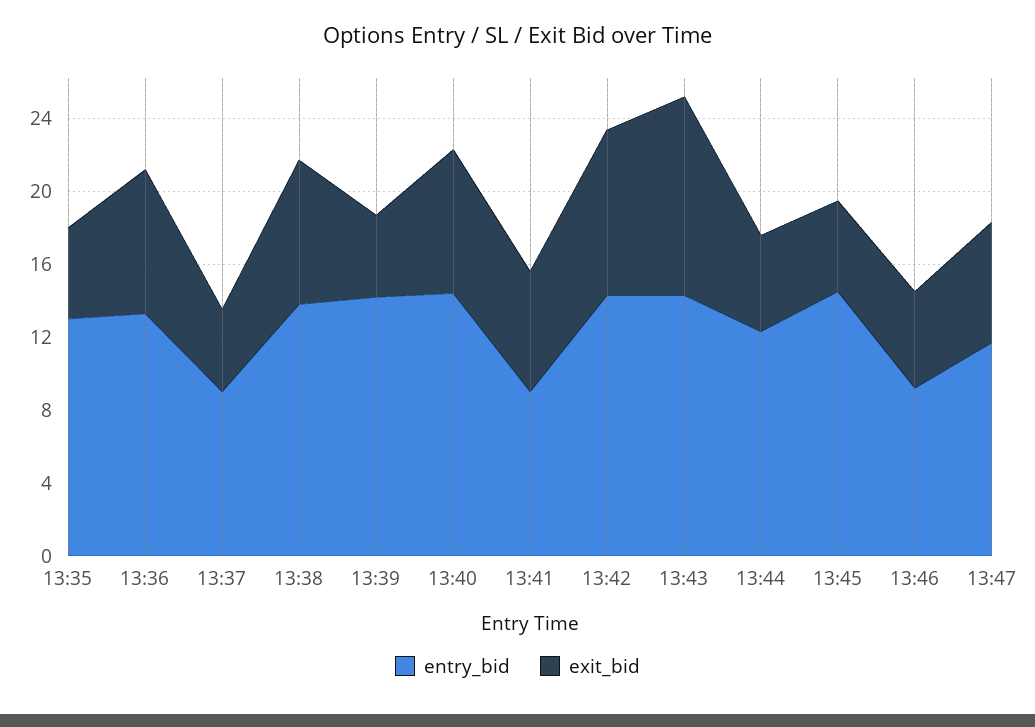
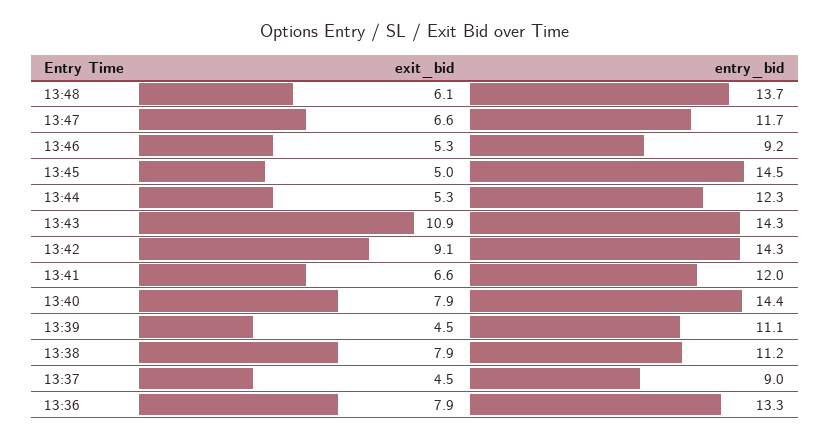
entry_bid, 13:35: 13 -> none
exit_bid, 13:35: 5 -> none
entry_bid, 13:38: 14 -> 11.2
entry_bid, 13:39: 14 -> 11.1
entry_bid, 13:41: 9 -> 12
exit_bid, 13:48: none -> 6.1
entry_bid, 13:48: none -> 13.7

